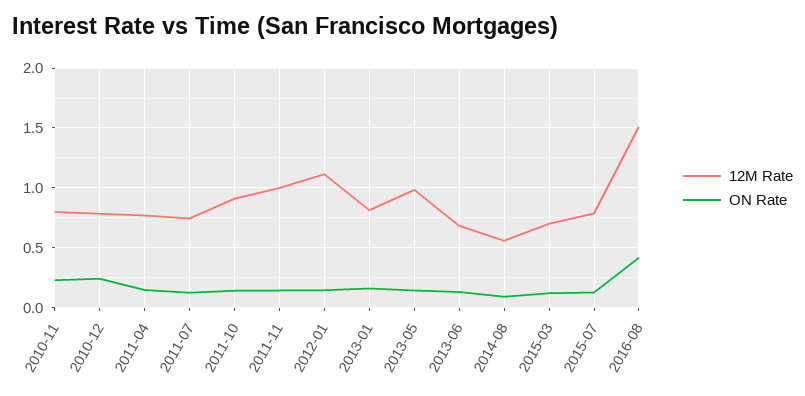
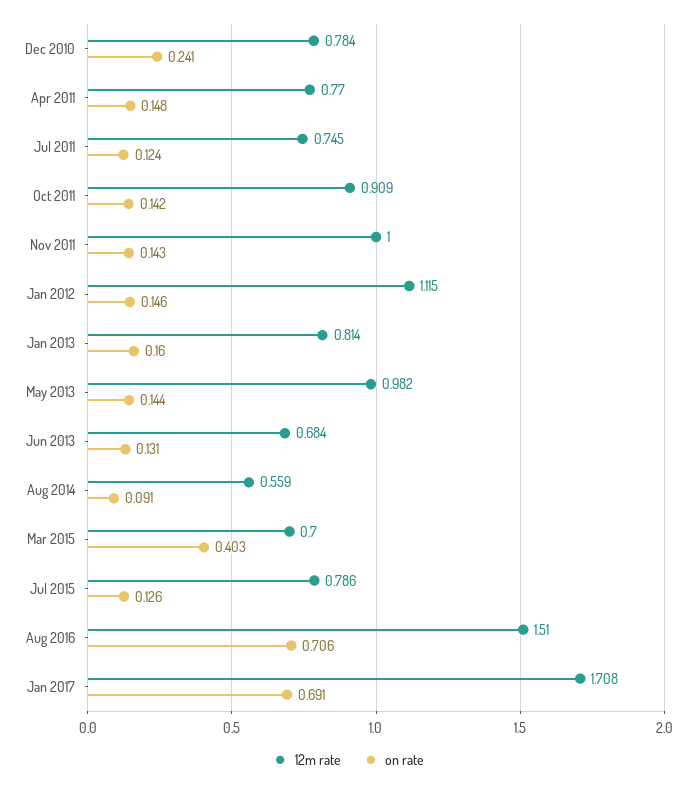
12M Rate, 2010-11: 0.8 -> none
ON Rate, 2010-11: 0.2 -> none
ON Rate, 2015-03: 0.1 -> 0.403
ON Rate, 2016-08: 0.4 -> 0.706
12M Rate, Jan 2017: none -> 1.708
ON Rate, Jan 2017: none -> 0.691

